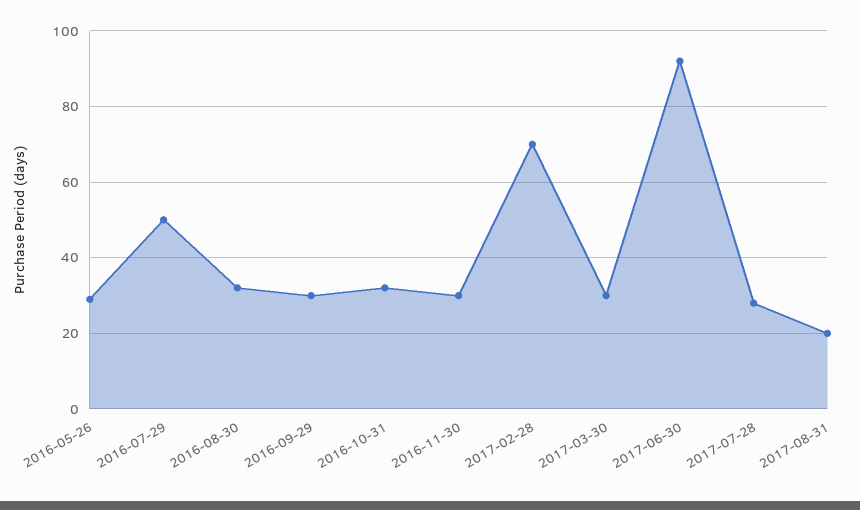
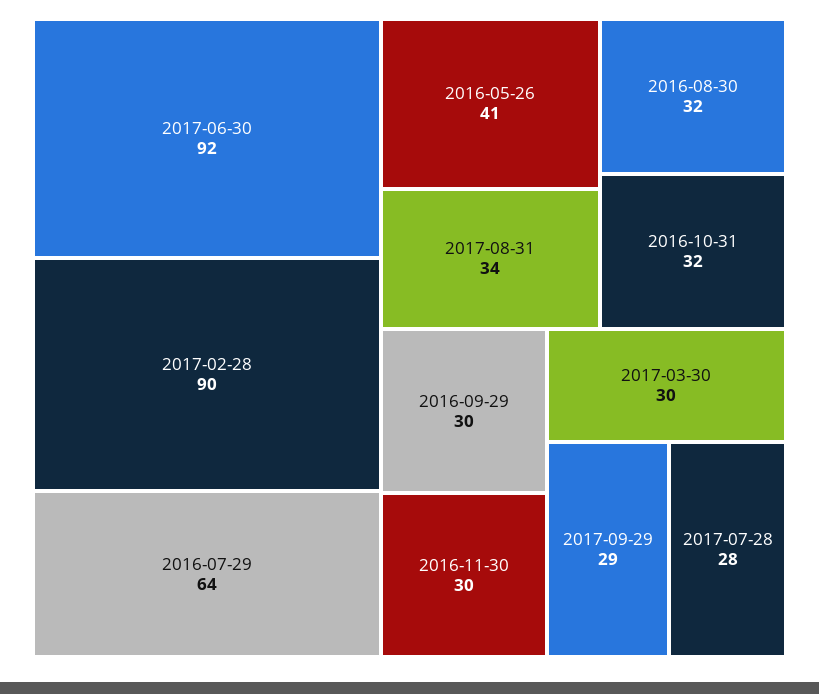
2016-05-26: 30 -> 41
2016-07-29: 50 -> 64
2017-02-28: 70 -> 90
2017-08-31: 20 -> 34
2017-09-29: none -> 29

